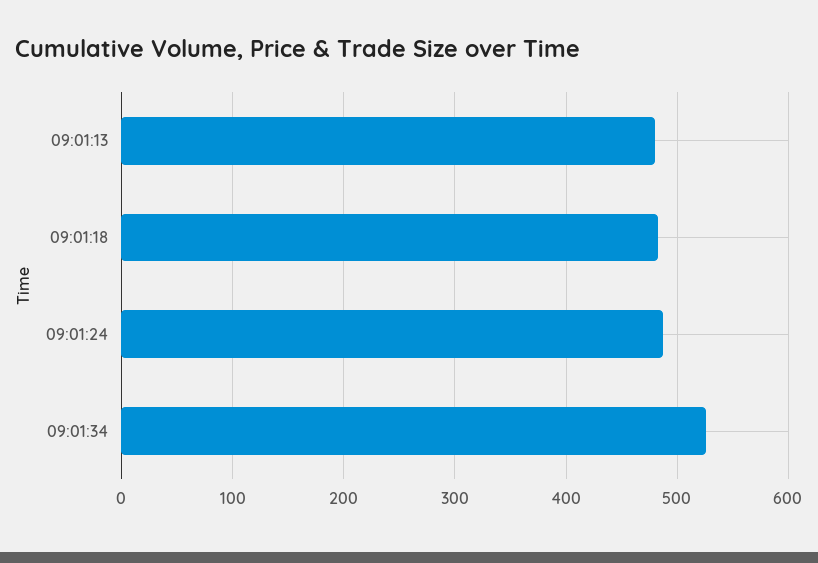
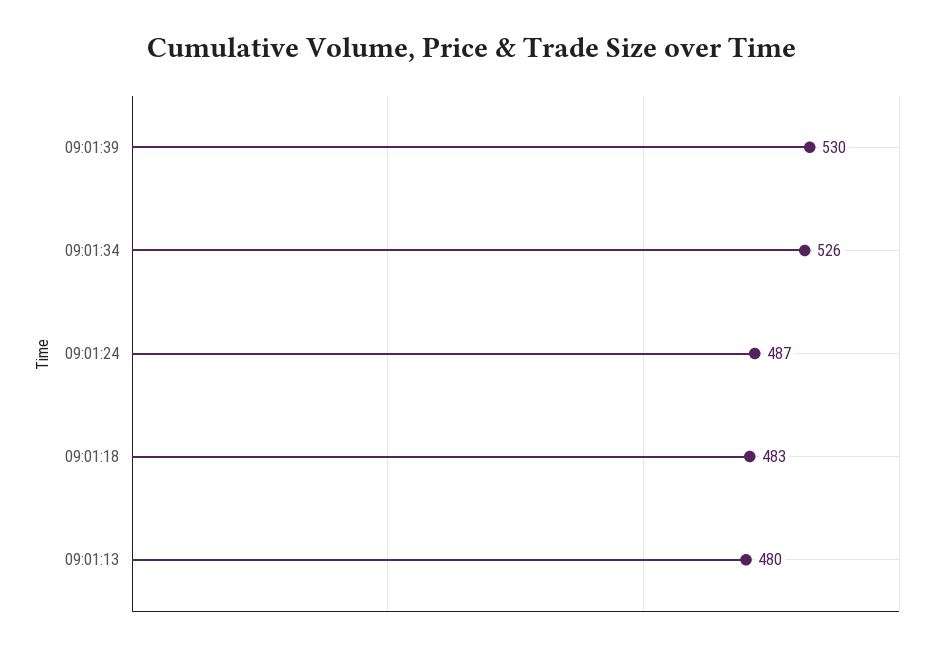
09:01:39: none -> 530

